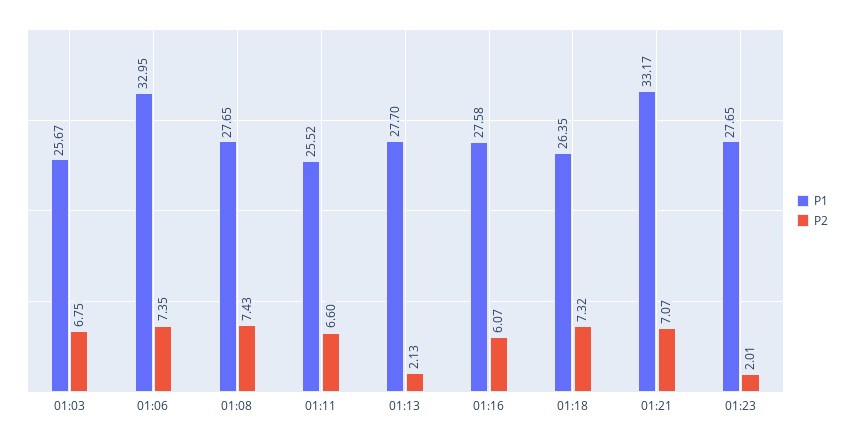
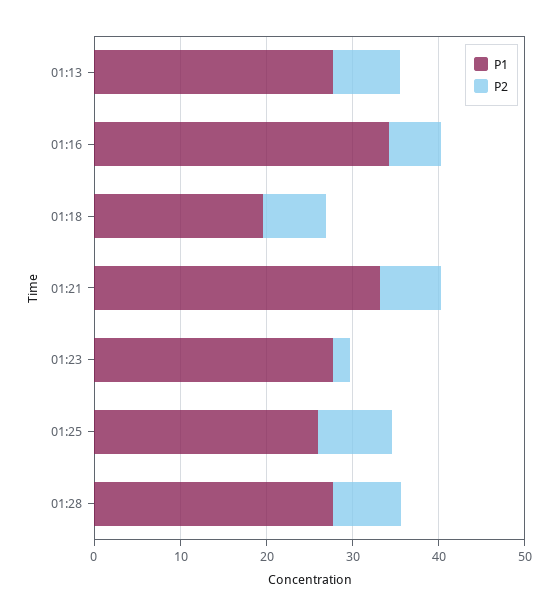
P1, 01:03: 25.67 -> none
P2, 01:03: 6.75 -> none
P1, 01:06: 32.95 -> none
P2, 01:06: 7.35 -> none
P1, 01:08: 27.65 -> none
P2, 01:08: 7.43 -> none
P1, 01:11: 25.52 -> none
P2, 01:11: 6.6 -> none
P2, 01:13: 2.13 -> 8
P1, 01:16: 27.58 -> 34
P1, 01:18: 26.35 -> 20
P1, 01:25: none -> 26
P2, 01:25: none -> 8
P1, 01:28: none -> 28
P2, 01:28: none -> 8

